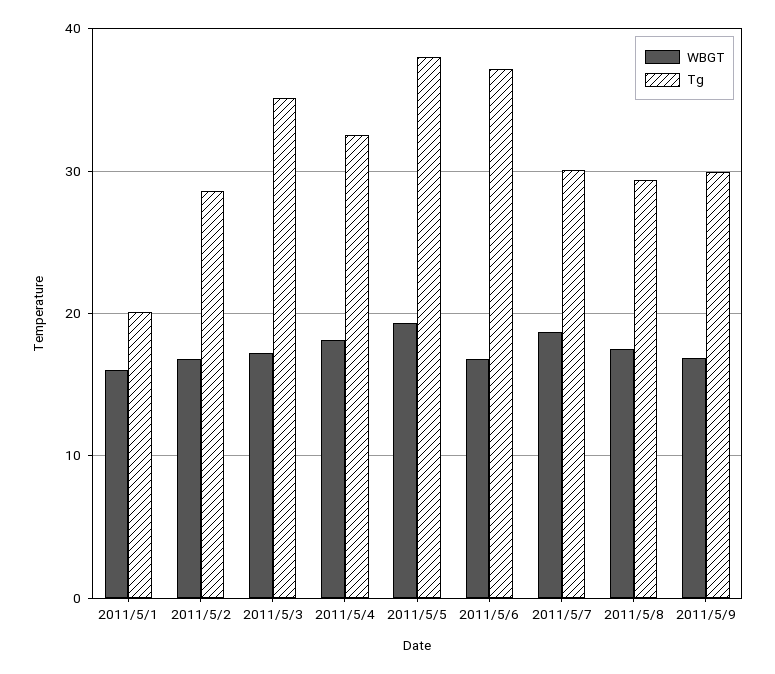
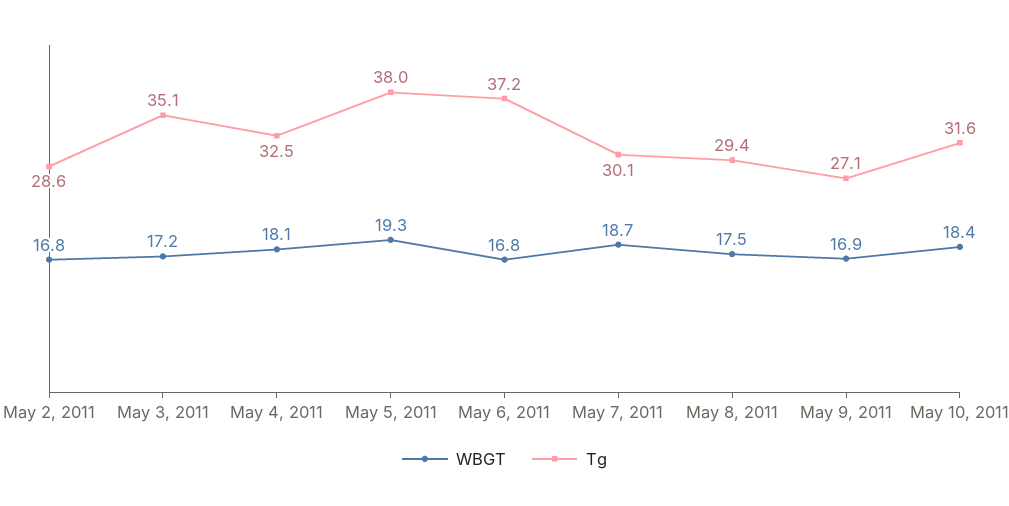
WBGT, 2011/5/1: 16 -> none
Tg, 2011/5/1: 20 -> none
Tg, 2011/5/9: 30 -> 27.1
WBGT, May 10, 2011: none -> 18.4
Tg, May 10, 2011: none -> 31.6

